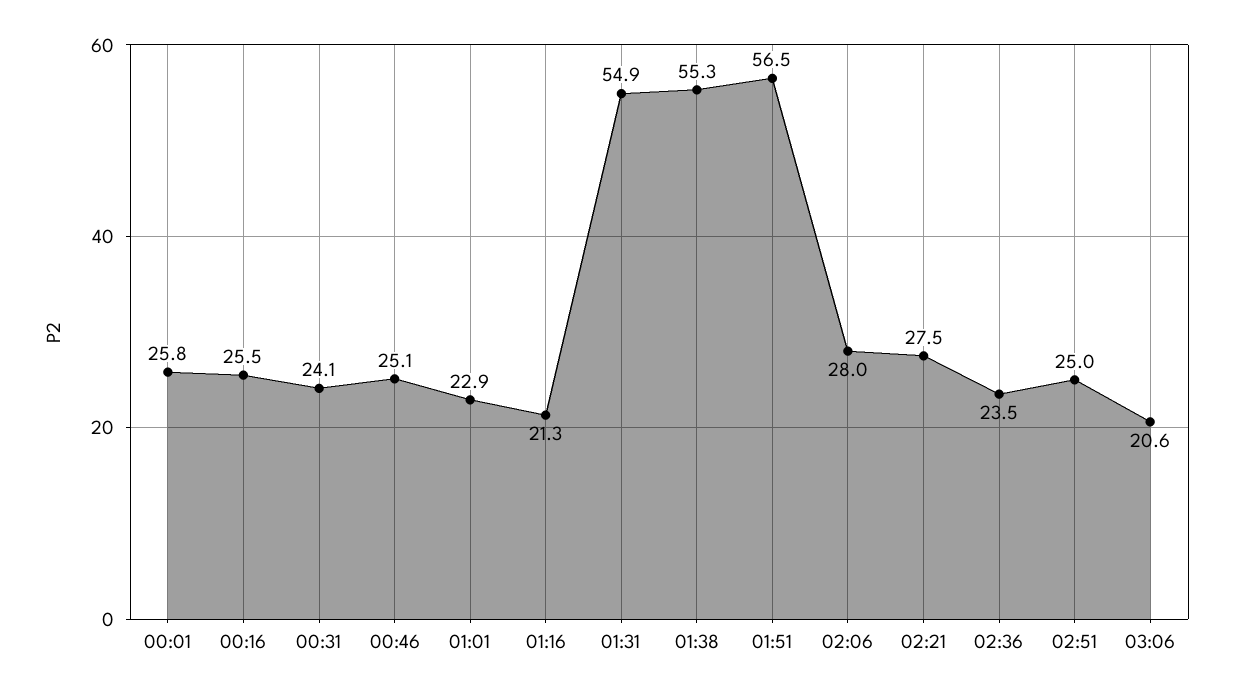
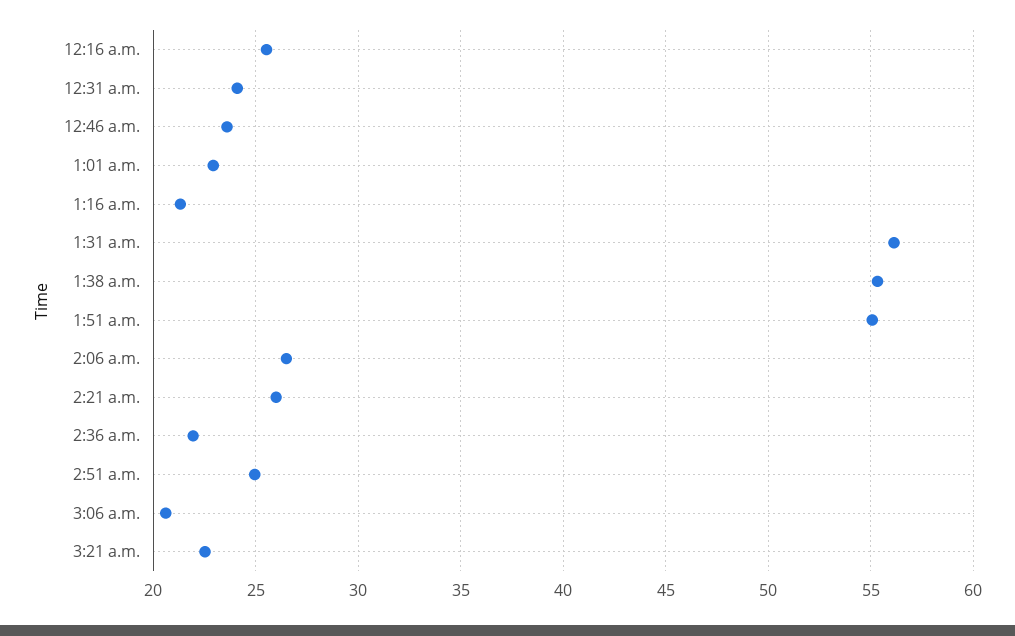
00:01: 25.8 -> none
00:46: 25.1 -> 23.5
01:31: 54.9 -> 56
01:51: 56.5 -> 55
02:06: 28 -> 26.5
02:21: 27.5 -> 26
02:36: 23.5 -> 22
3:21 a.m.: none -> 22.5

